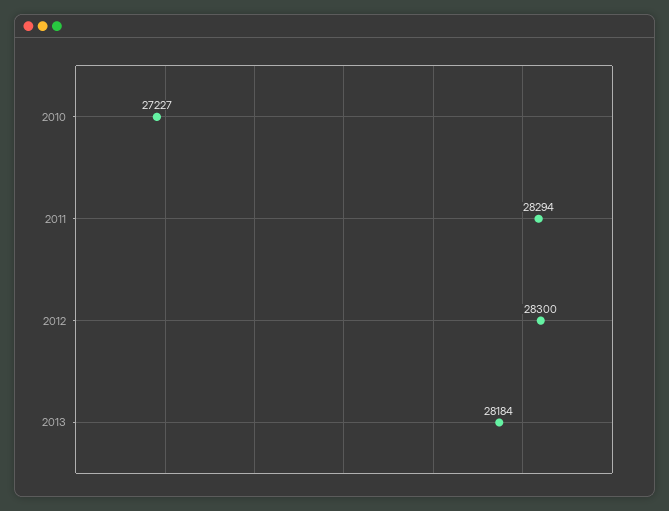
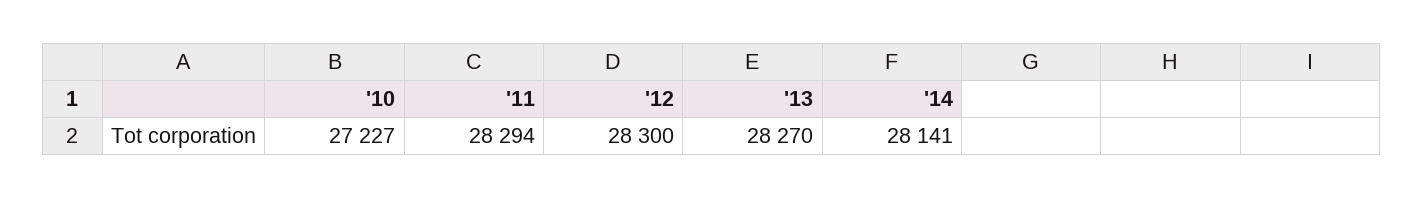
2013: 28184 -> 28270
'14: none -> 28141

